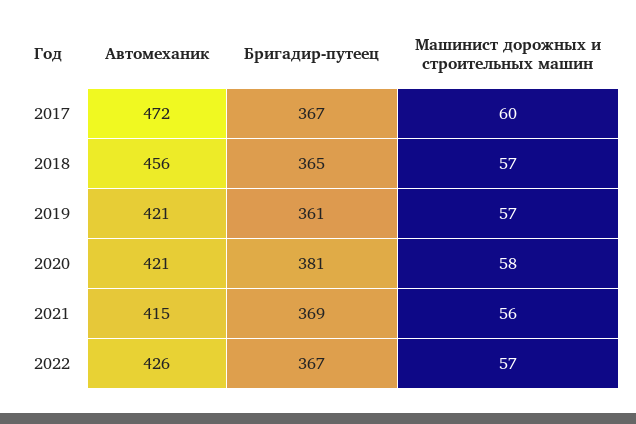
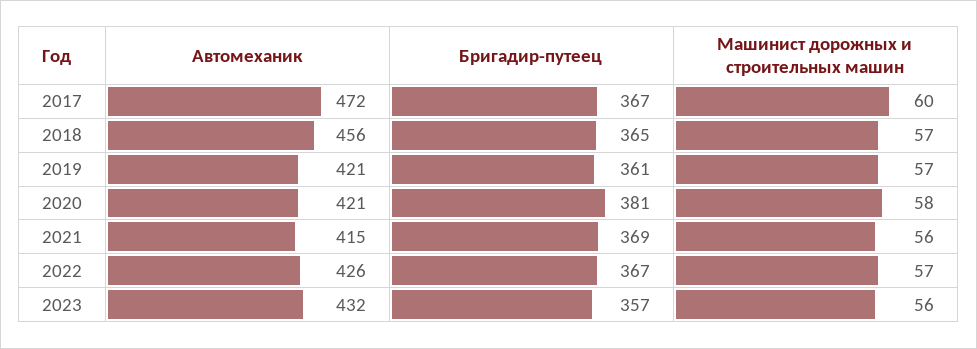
Автомеханик, 2023: none -> 432
Бригадир-путеец, 2023: none -> 357
Машинист дорожных и строительных машин, 2023: none -> 56

